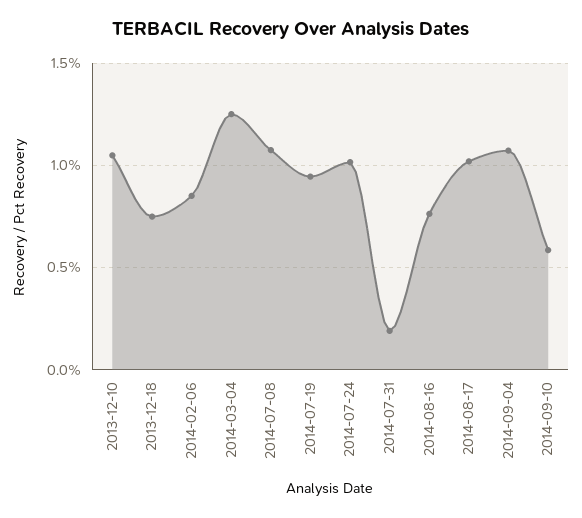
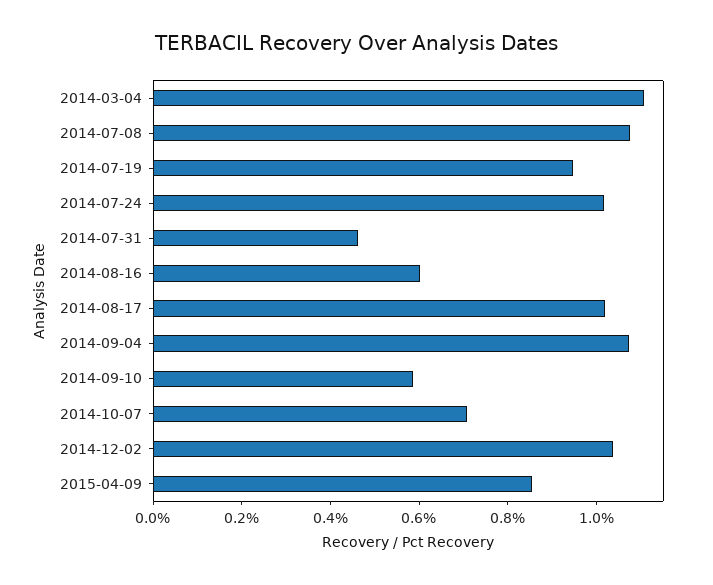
2013-12-10: 1.05 -> none
2013-12-18: 0.75 -> none
2014-02-06: 0.85 -> none
2014-03-04: 1.25 -> 1.1
2014-07-31: 0.2 -> 0.45
2014-08-16: 0.75 -> 0.6
2014-10-07: none -> 0.7
2014-12-02: none -> 1.05
2015-04-09: none -> 0.85

